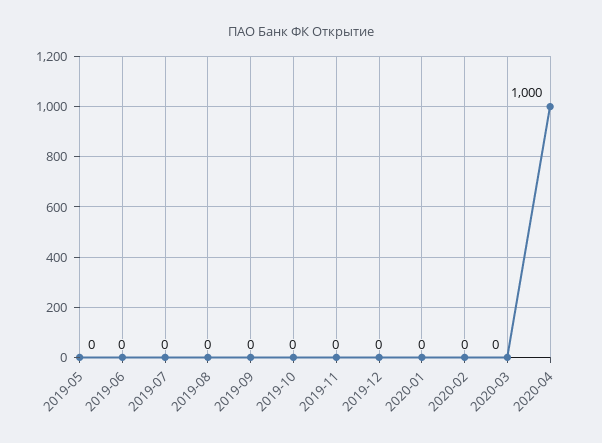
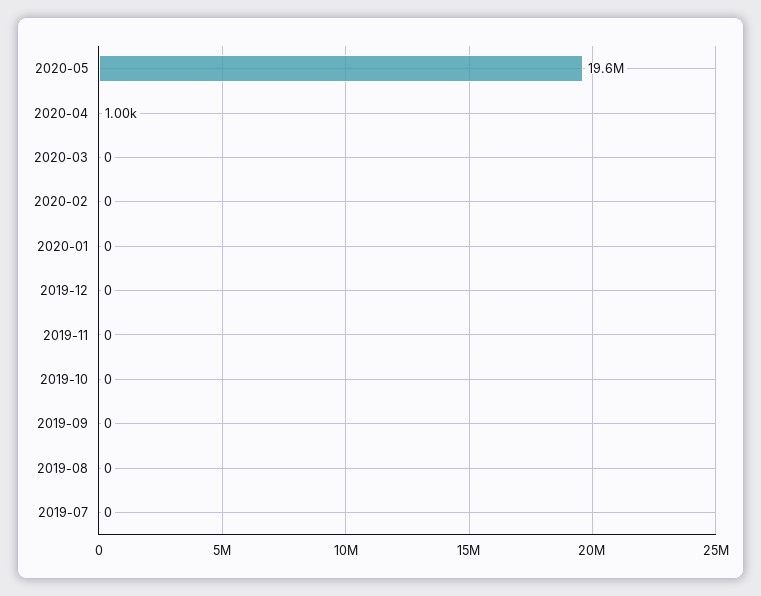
2019-05: 0 -> none
2019-06: 0 -> none
2020-05: none -> 19600000

